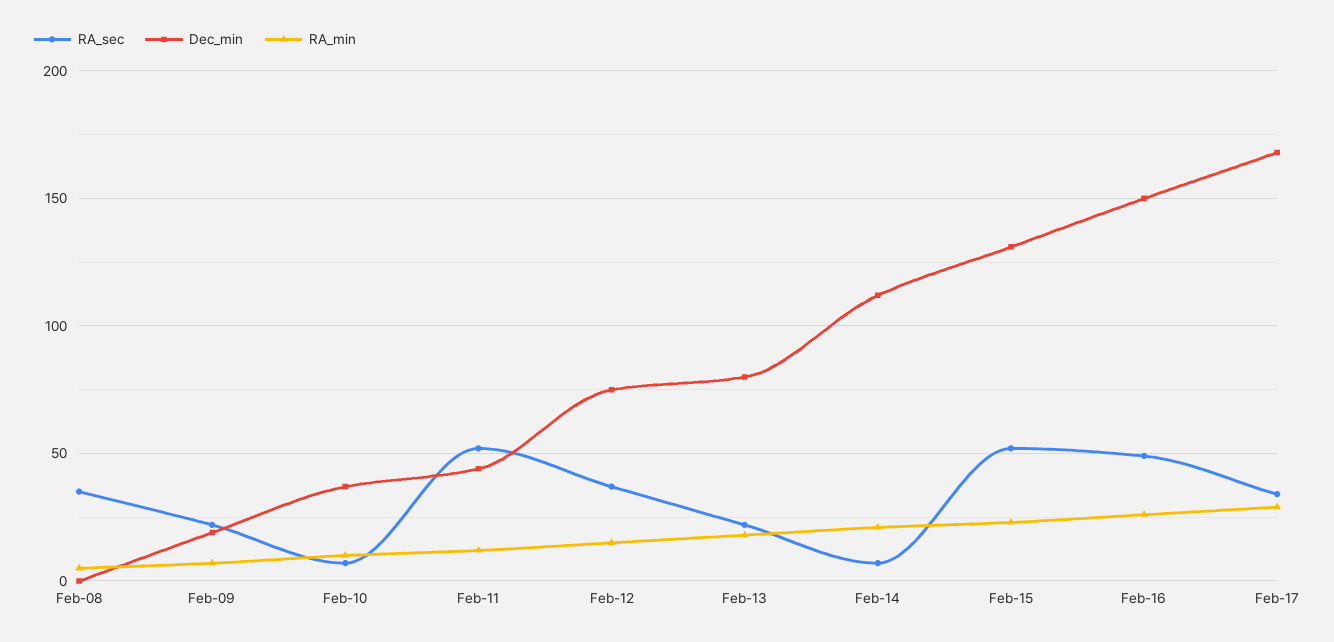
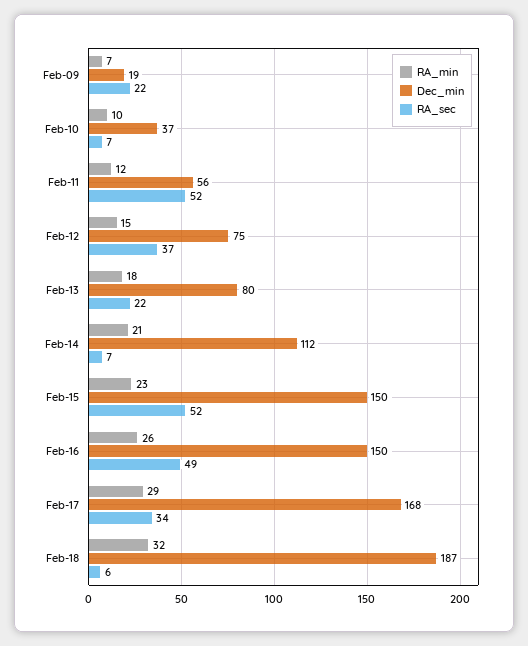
RA_sec, Feb-08: 35 -> none
Dec_min, Feb-08: 0 -> none
RA_min, Feb-08: 5 -> none
Dec_min, Feb-11: 45 -> 56
Dec_min, Feb-15: 130 -> 150
RA_min, Feb-18: none -> 32
Dec_min, Feb-18: none -> 187
RA_sec, Feb-18: none -> 6

